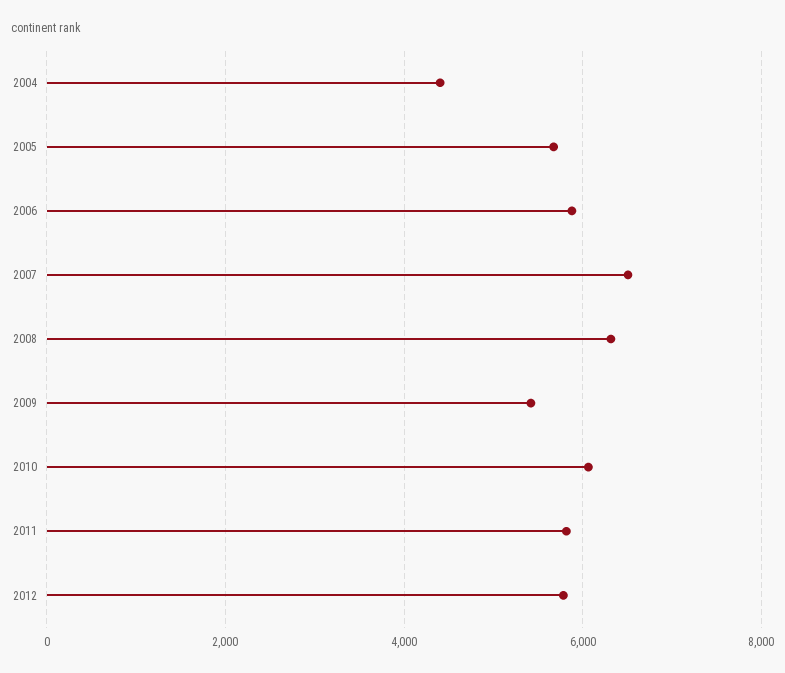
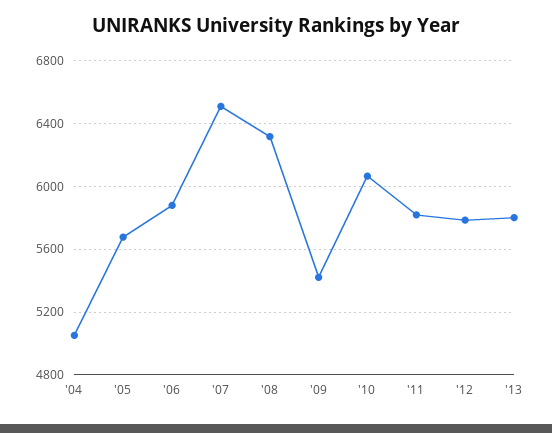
2004: 4400 -> 5050
'13: none -> 5800

